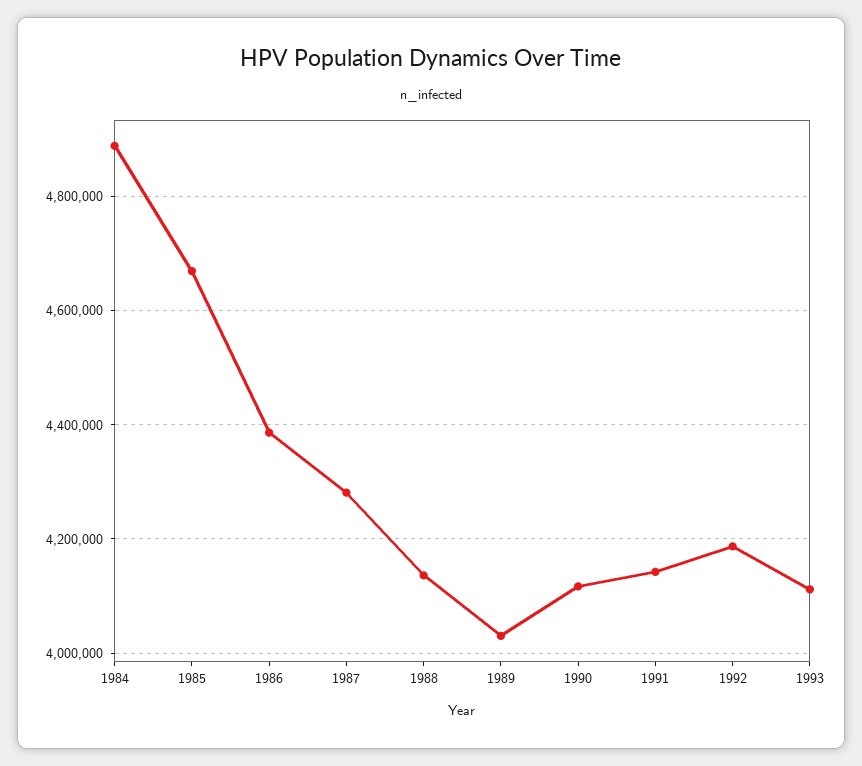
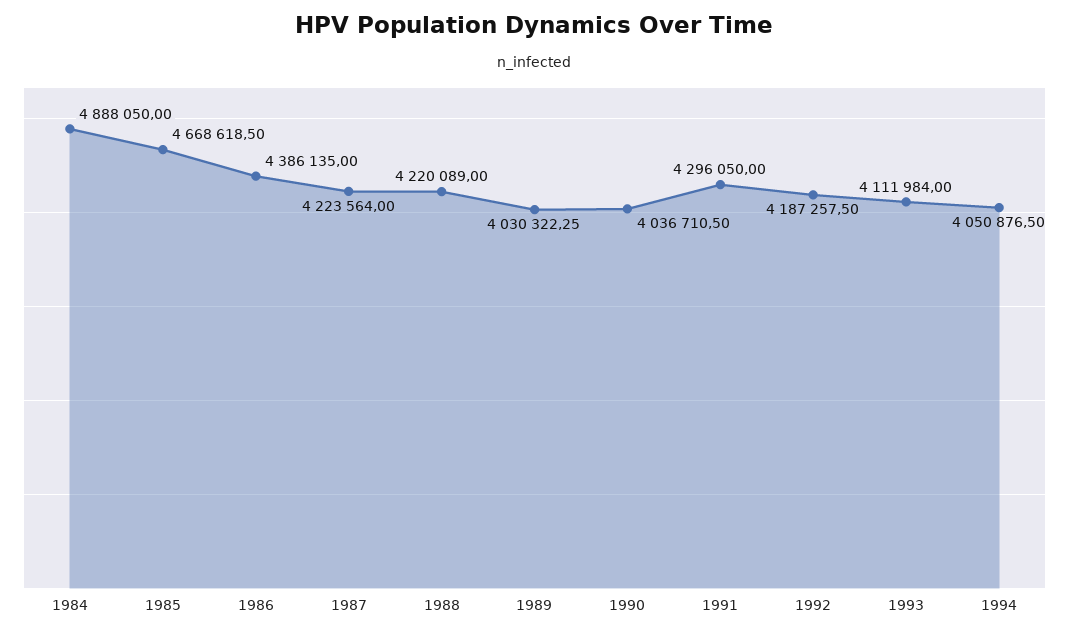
1987: 4280000 -> 4223564
1988: 4140000 -> 4220089
1990: 4120000 -> 4036710.5
1991: 4140000 -> 4296050
1994: none -> 4050876.5

